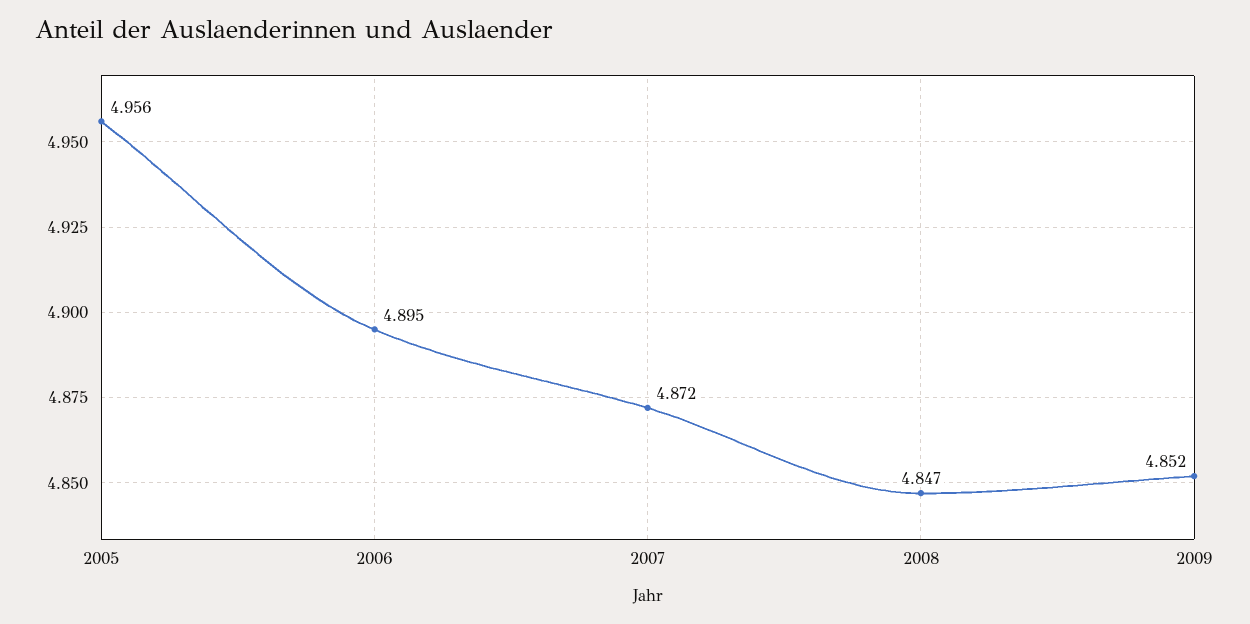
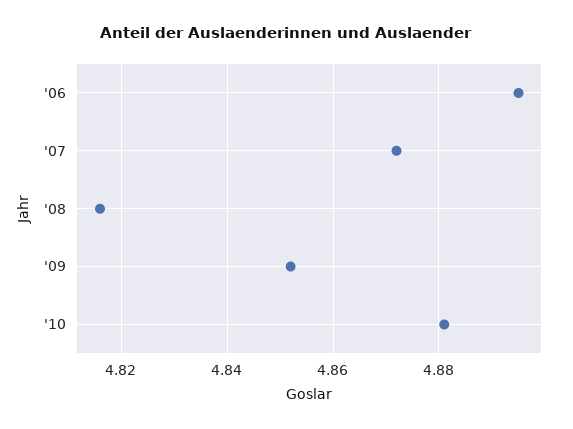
2005: 4.956 -> none
2008: 4.847 -> 4.815
'10: none -> 4.88

